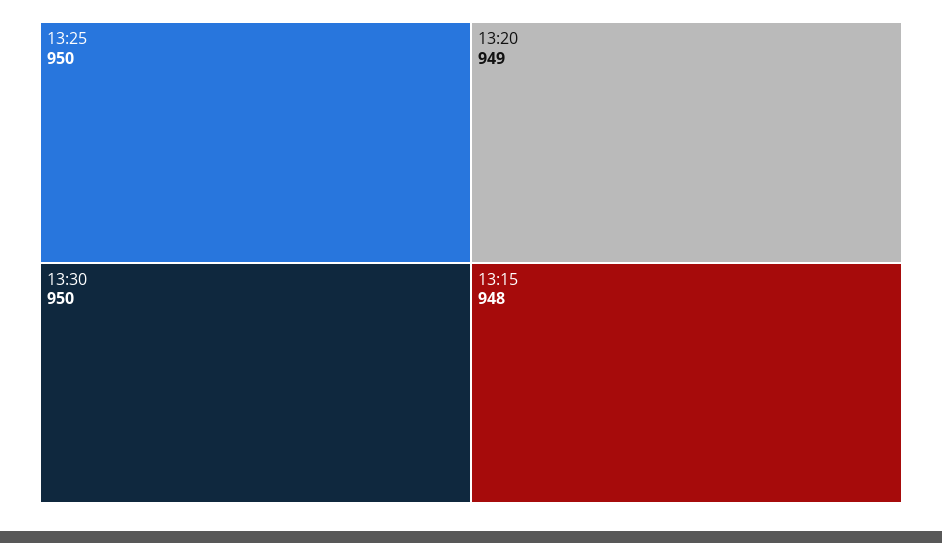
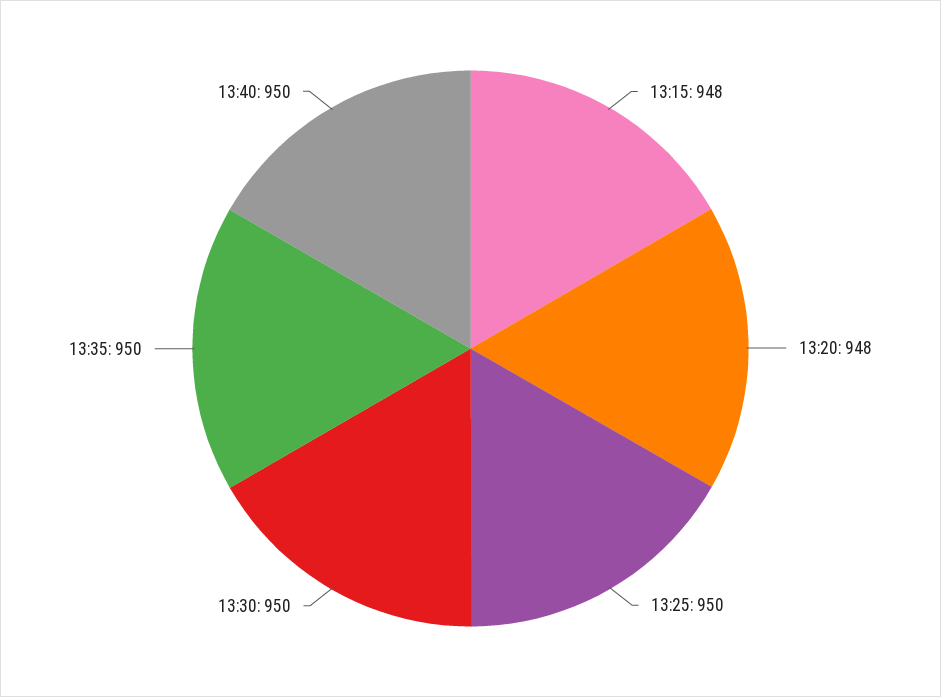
13:20: 949 -> 948
13:35: none -> 950
13:40: none -> 950

